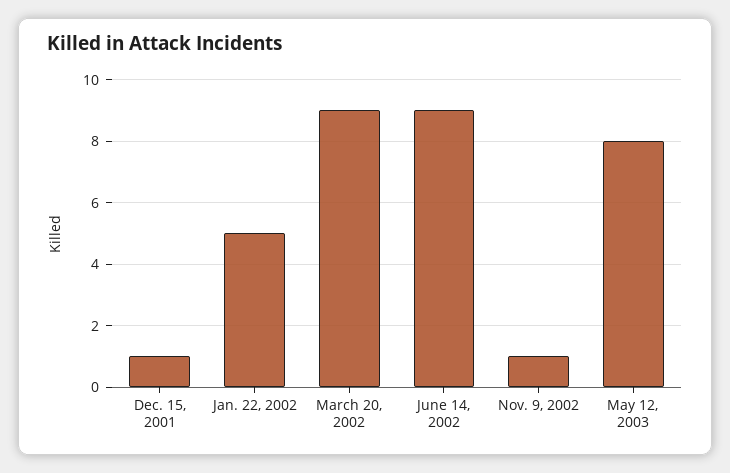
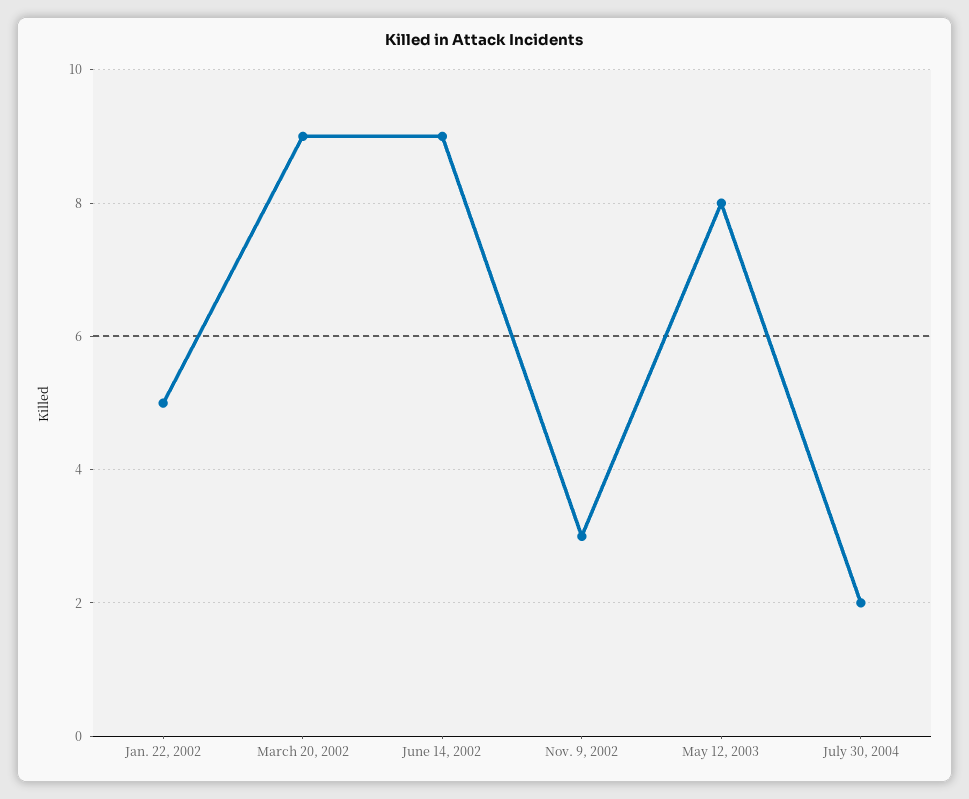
Dec. 15, 2001: 1 -> none
Nov. 9, 2002: 1 -> 3
July 30, 2004: none -> 2

